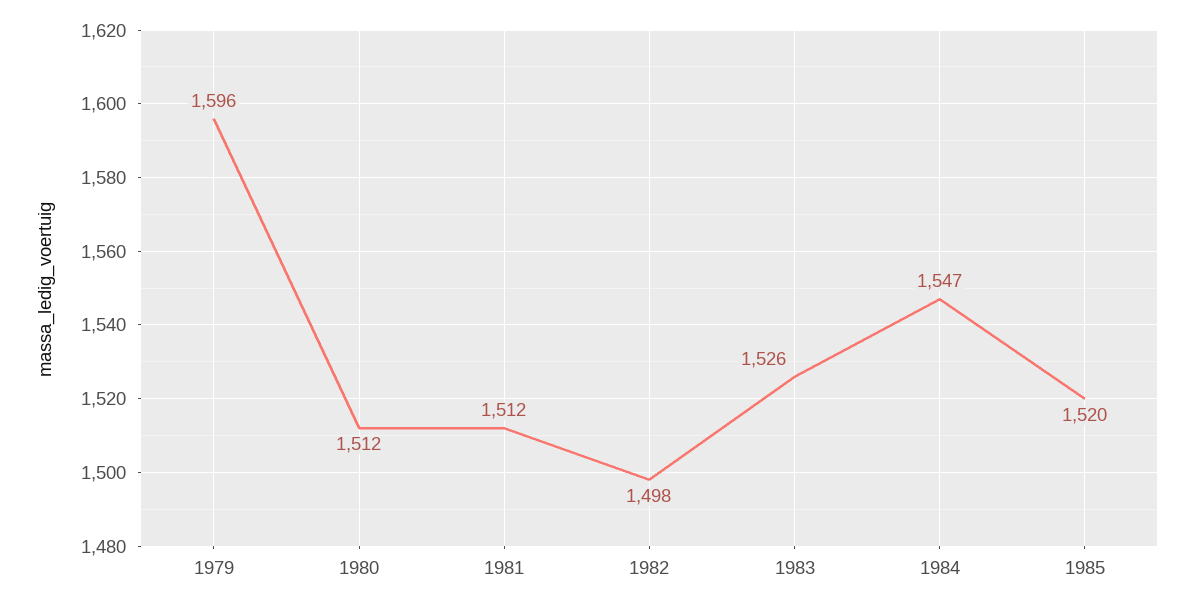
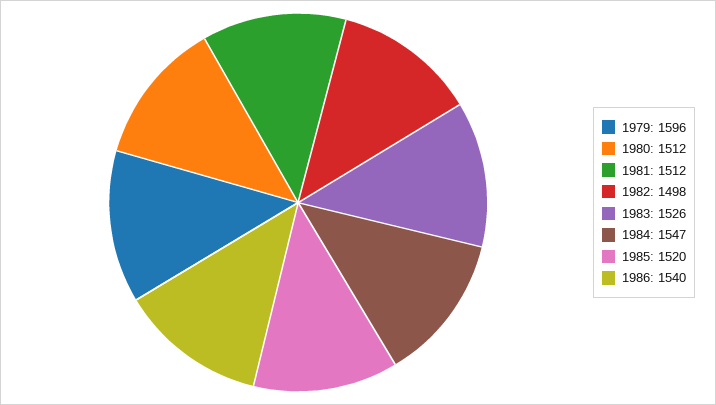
1986: none -> 1540

